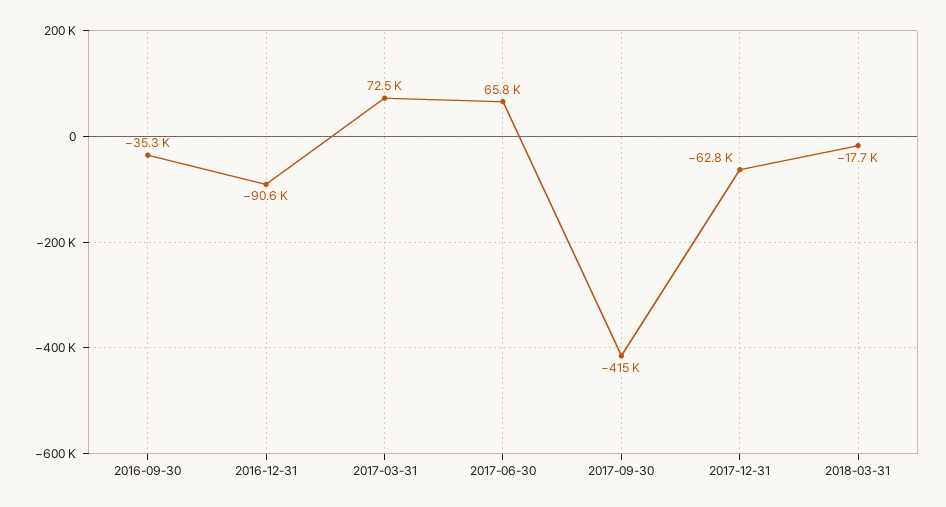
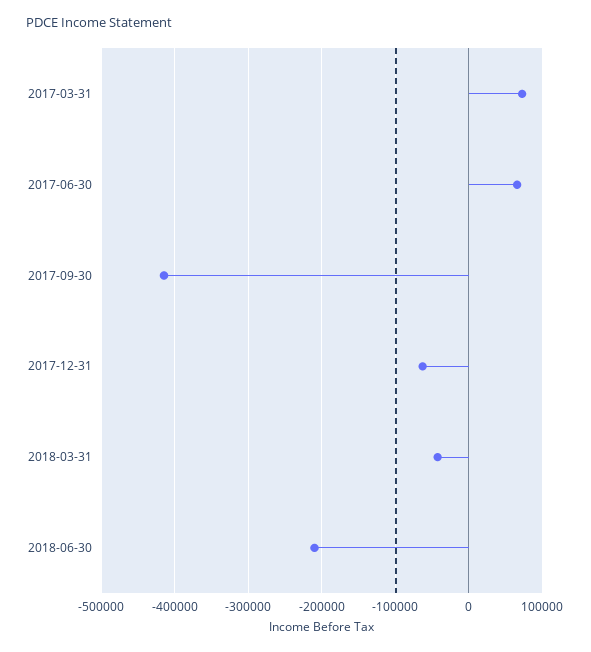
2016-09-30: -35300 -> none
2016-12-31: -90600 -> none
2018-03-31: -17700 -> -40000
2018-06-30: none -> -210000

